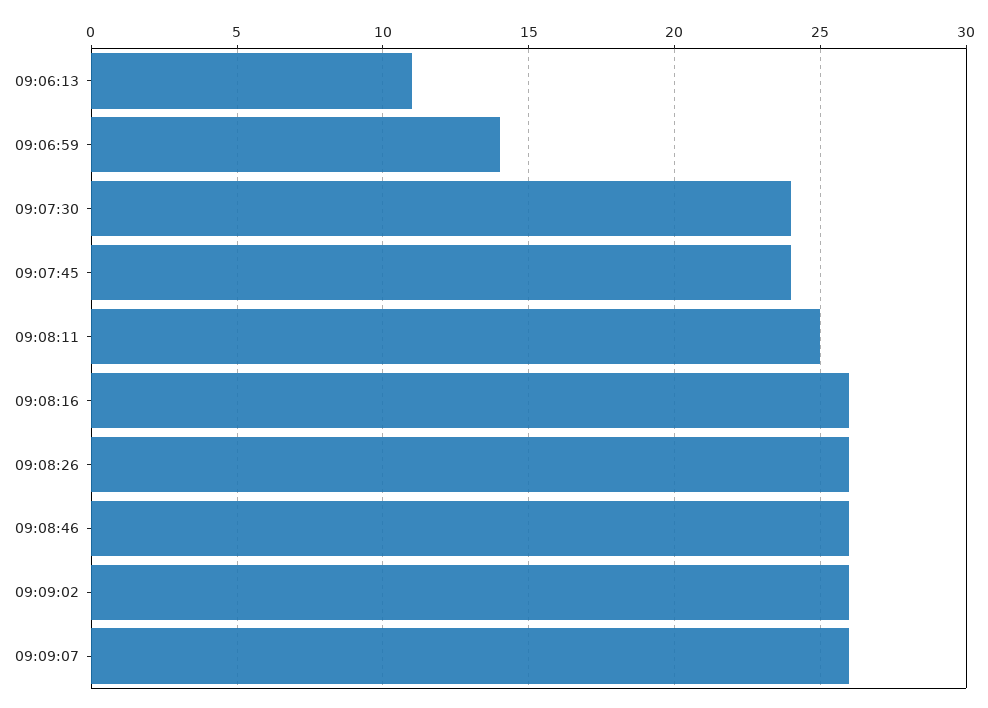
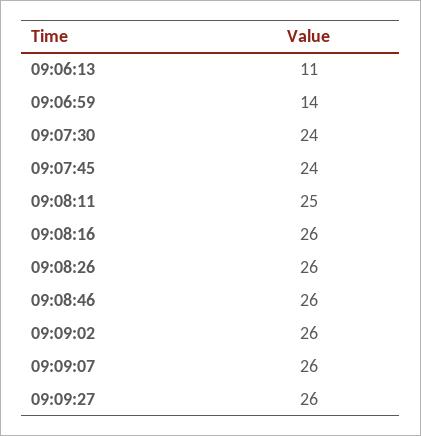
09:09:27: none -> 26

